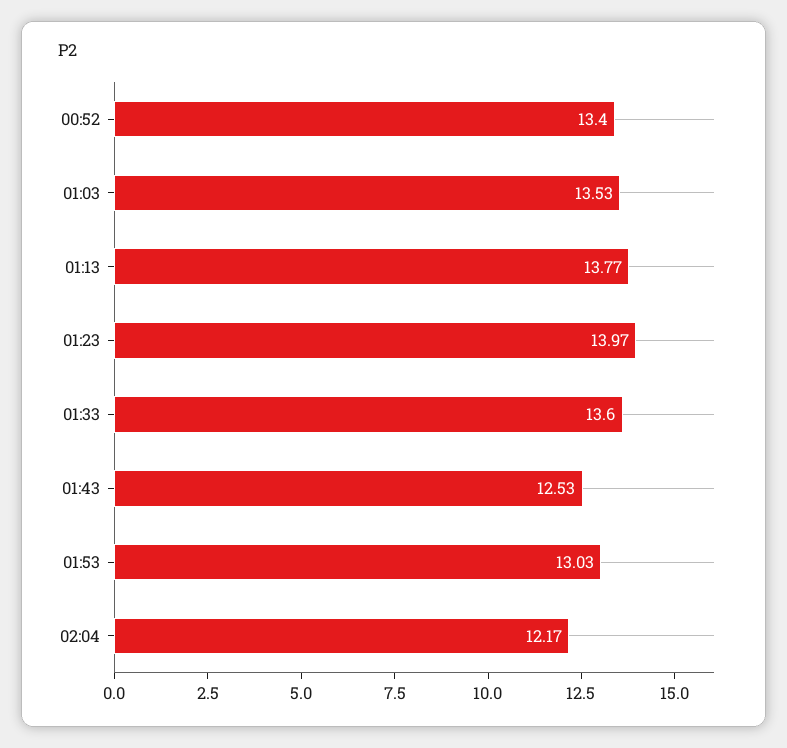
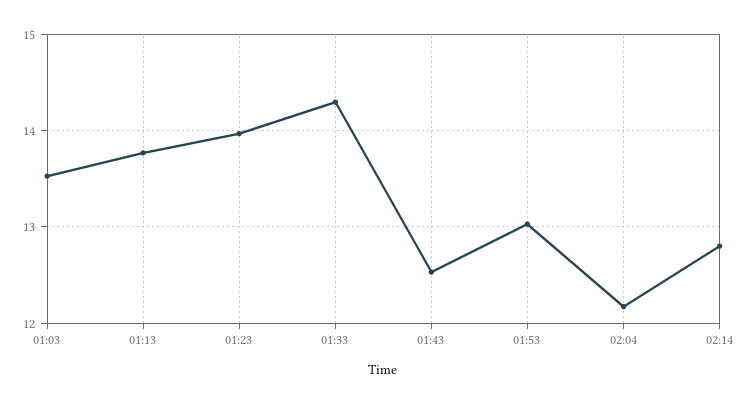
00:52: 13.4 -> none
01:33: 13.6 -> 14.3
02:14: none -> 12.8

